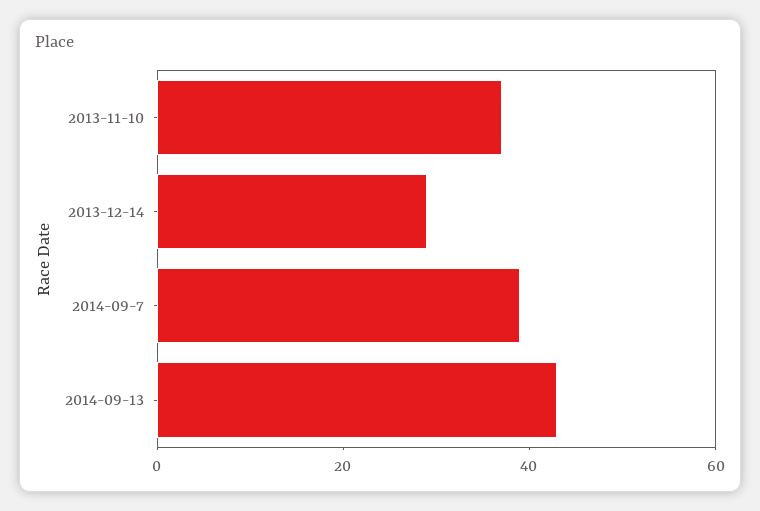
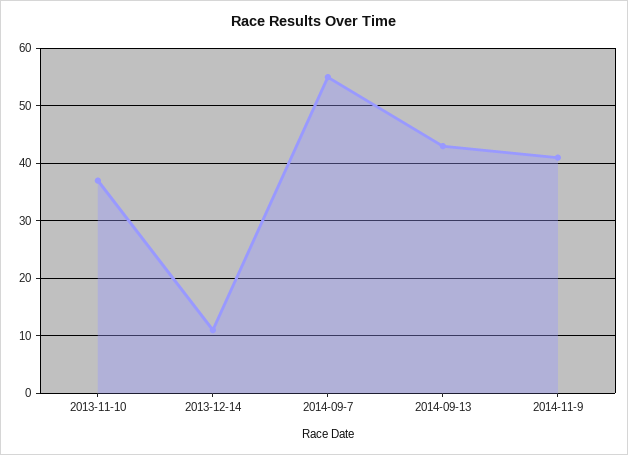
2013-12-14: 30 -> 10
2014-09-7: 40 -> 55
2014-11-9: none -> 40

